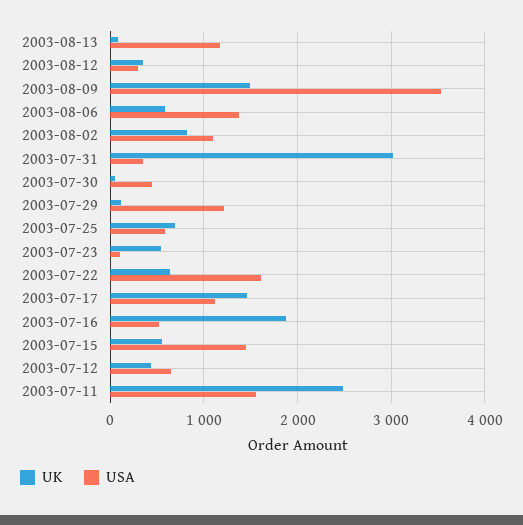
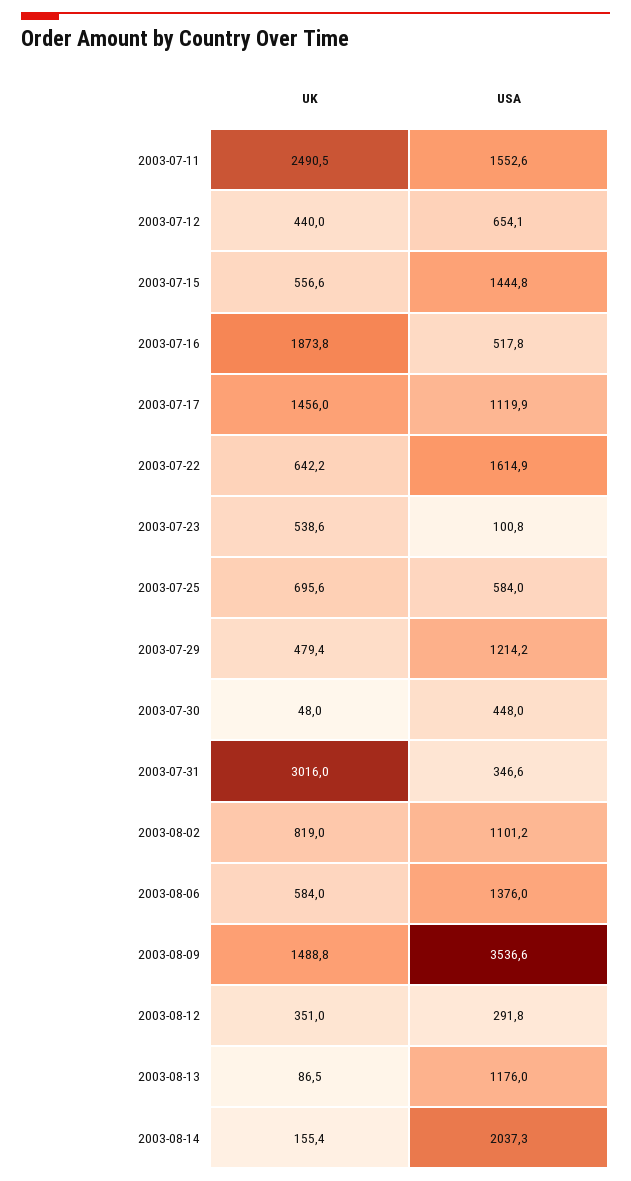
UK, 2003-07-29: 100 -> 479.4
UK, 2003-08-14: none -> 155.4
USA, 2003-08-14: none -> 2037.3

